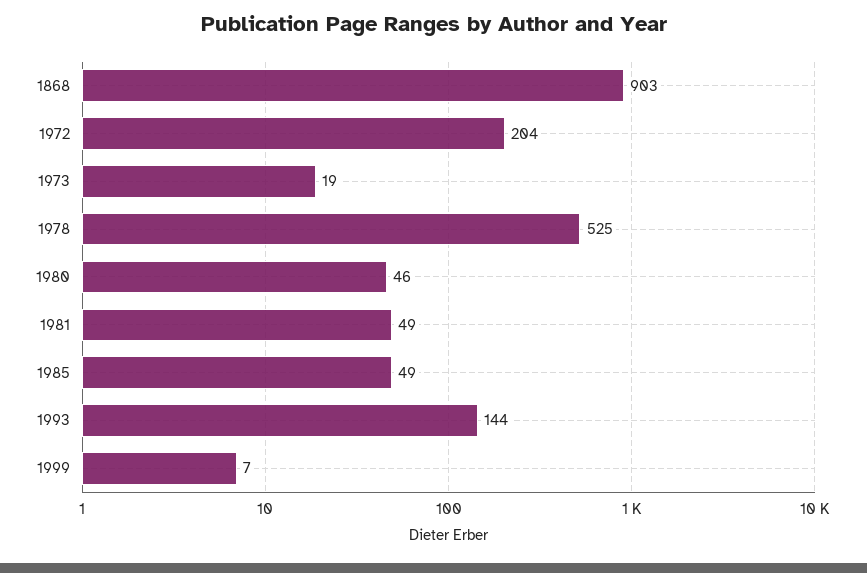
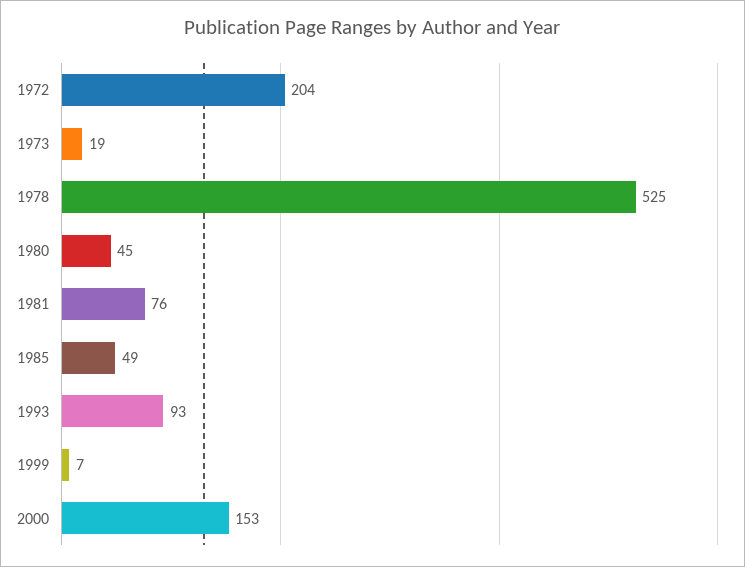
1868: 903 -> none
1980: 46 -> 45
1981: 49 -> 76
1993: 144 -> 93
2000: none -> 153

